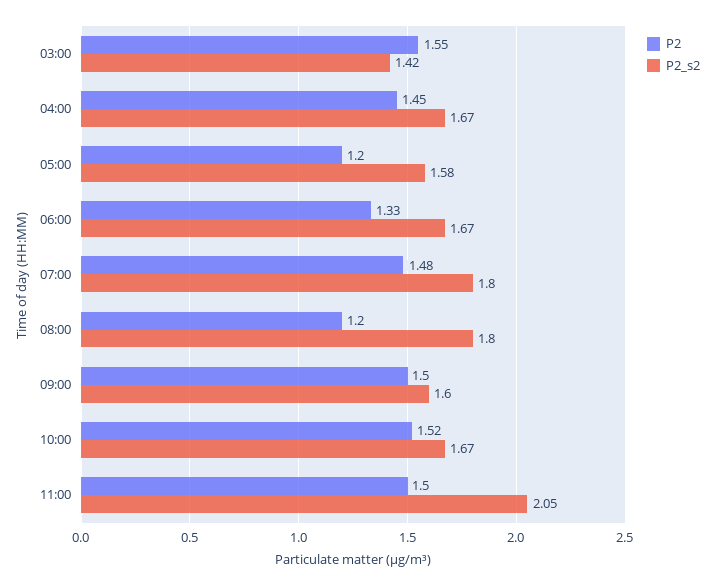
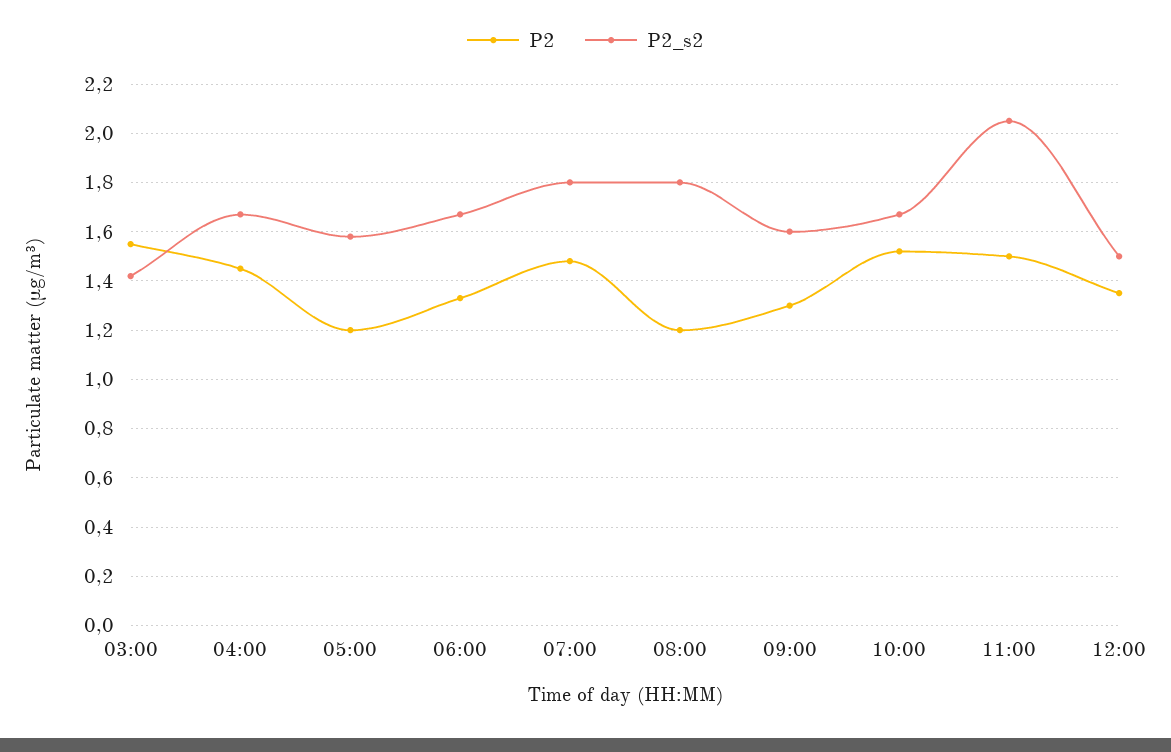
P2, 09:00: 1.5 -> 1.3
P2, 12:00: none -> 1.35
P2_s2, 12:00: none -> 1.5

